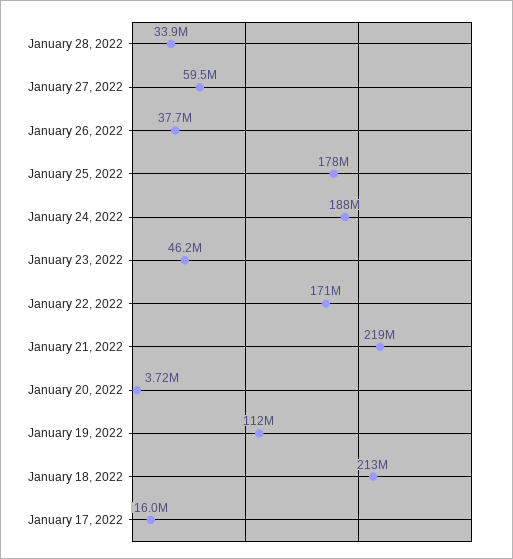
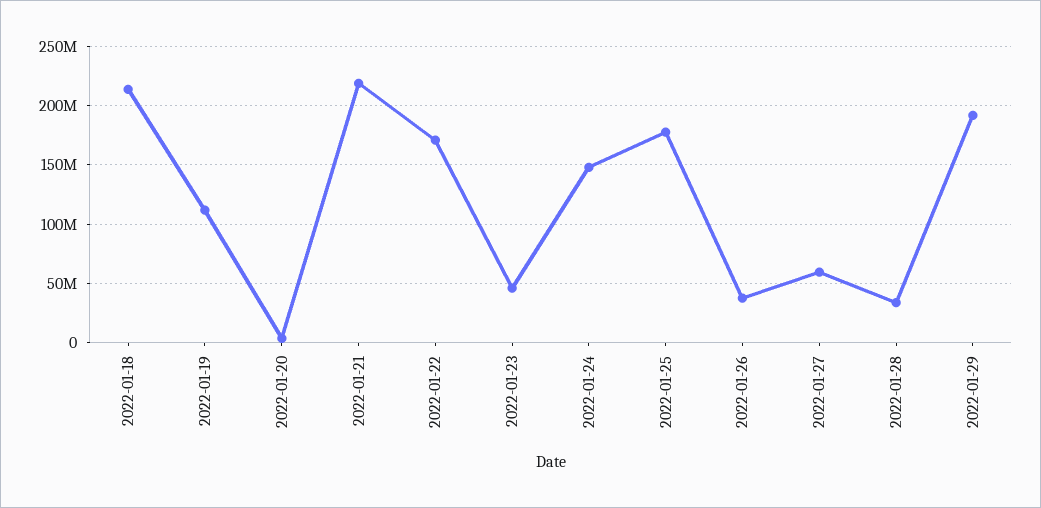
January 24, 2022: 188000000 -> 150000000
January 17, 2022: 16000000 -> none
2022-01-29: none -> 190000000

